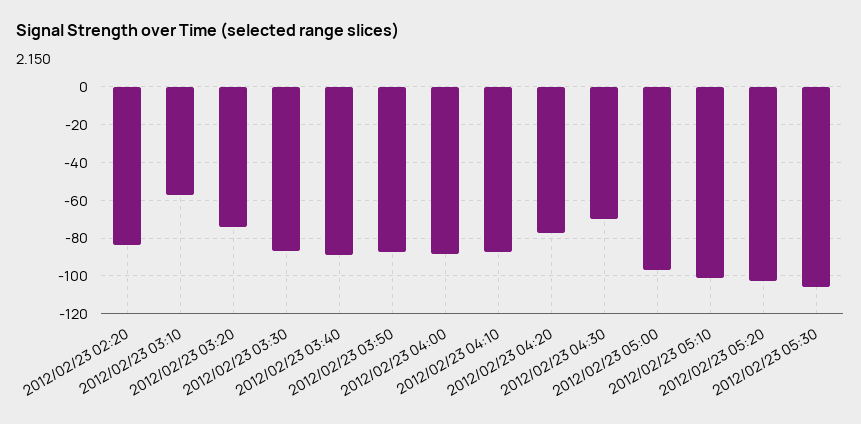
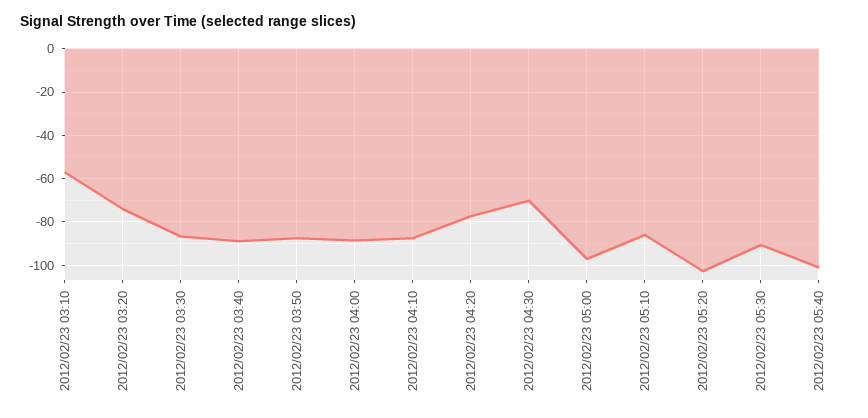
2012/02/23 02:20: -85 -> none
2012/02/23 05:10: -100 -> -85
2012/02/23 05:30: -105 -> -90
2012/02/23 05:40: none -> -100

